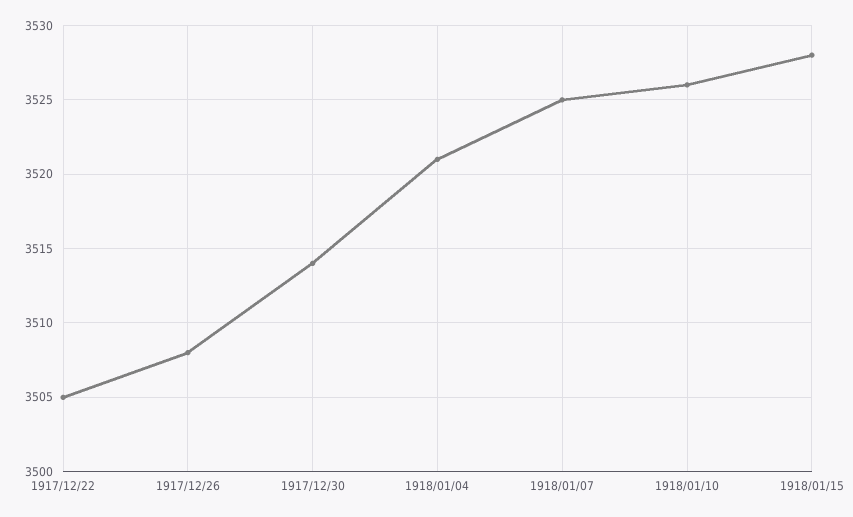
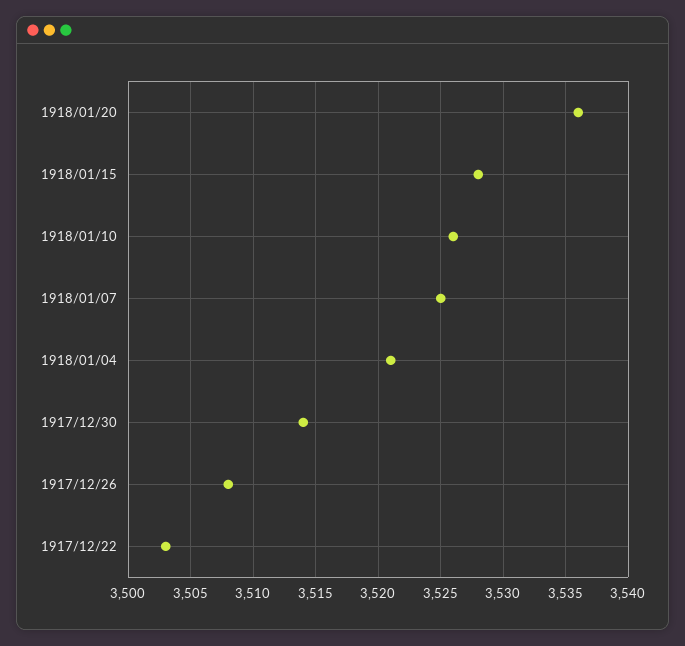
1917/12/22: 3505 -> 3503
1918/01/20: none -> 3536

